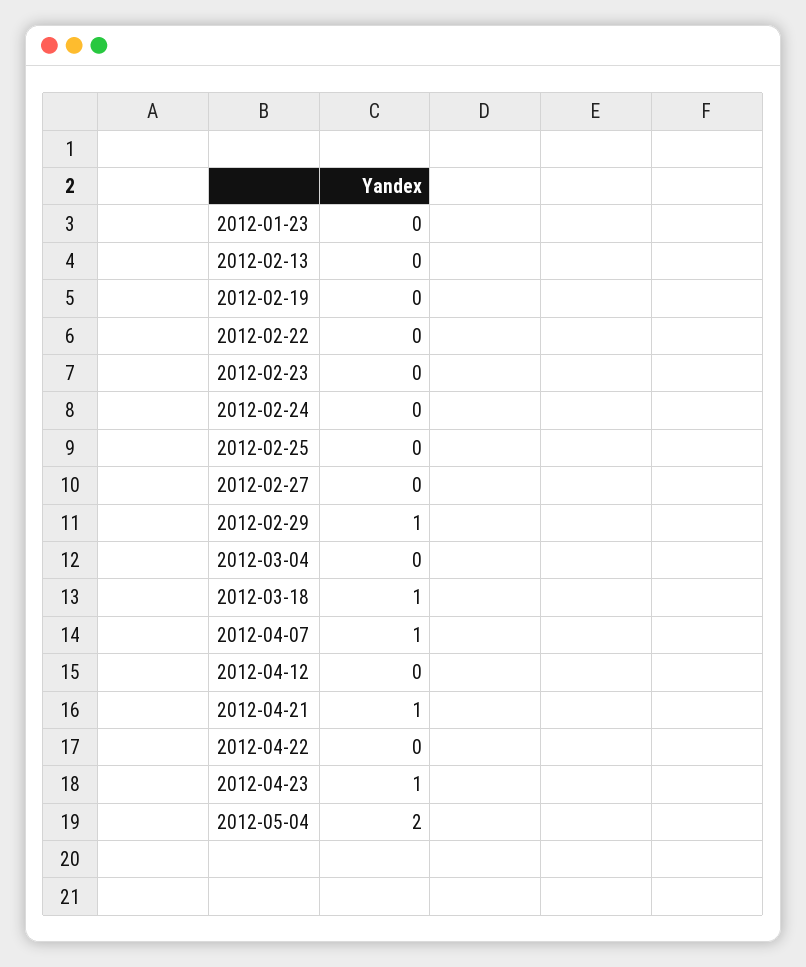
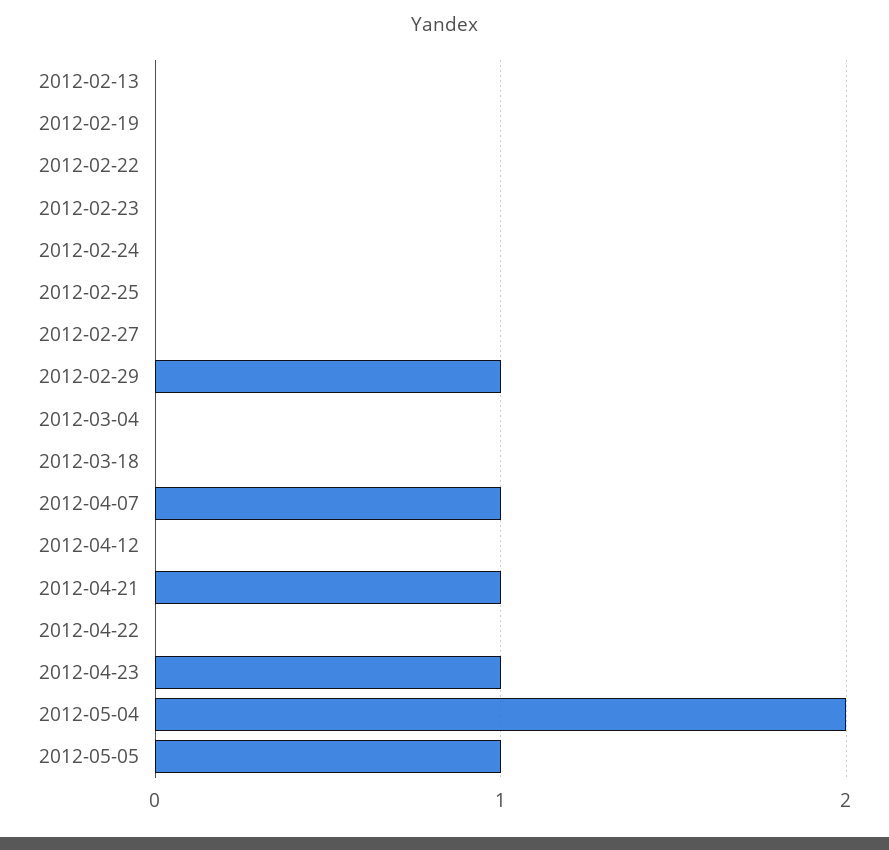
2012-01-23: 0 -> none
2012-03-18: 1 -> 0
2012-05-05: none -> 1

